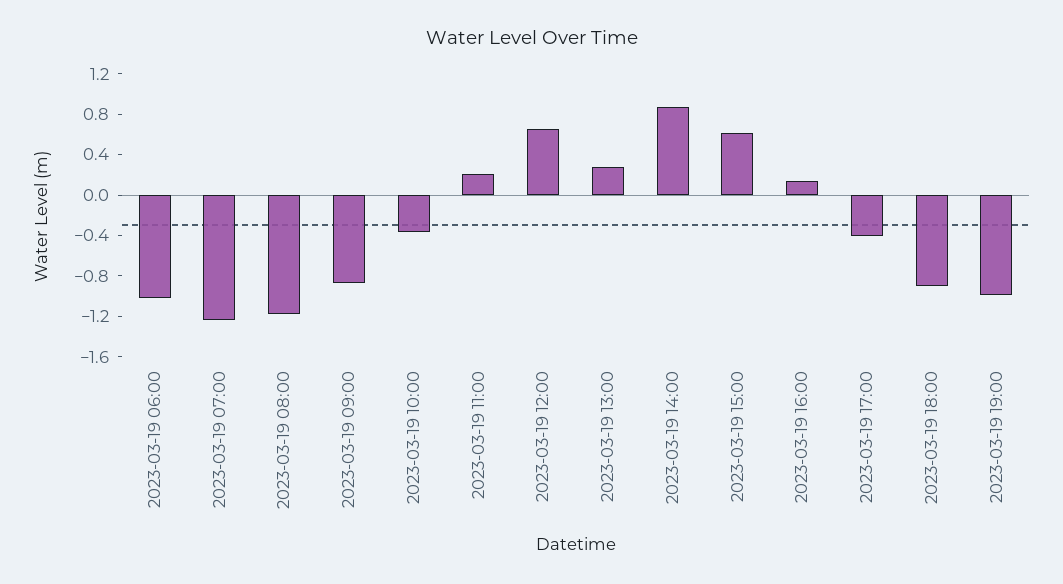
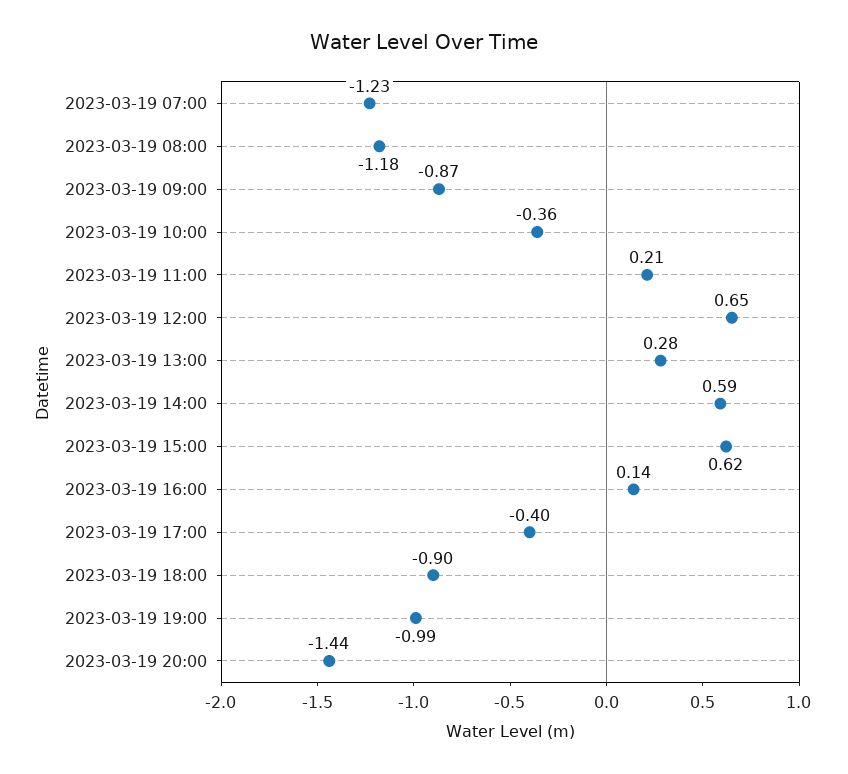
2023-03-19 06:00: -1 -> none
2023-03-19 14:00: 0.9 -> 0.59
2023-03-19 20:00: none -> -1.44

